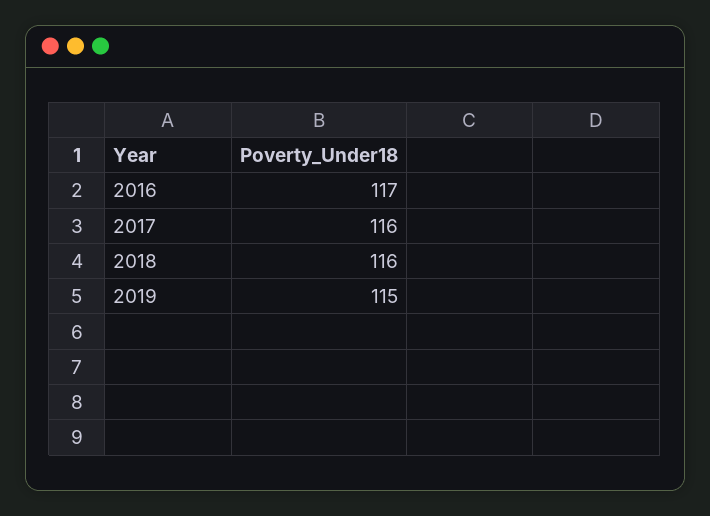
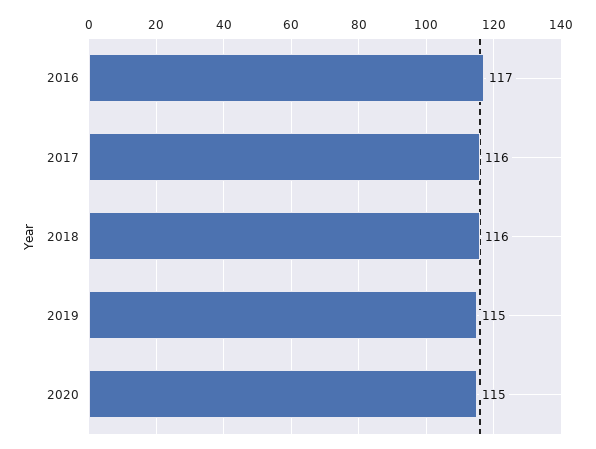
2020: none -> 115

